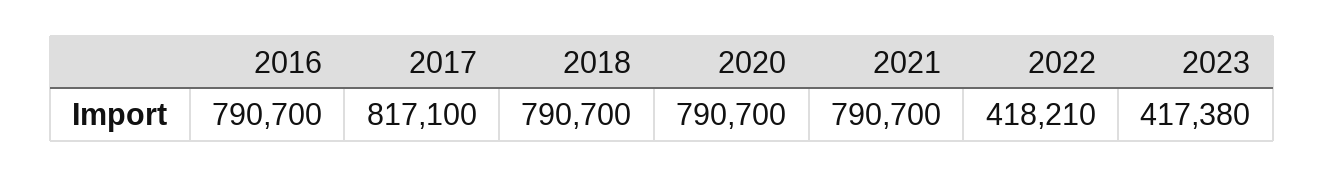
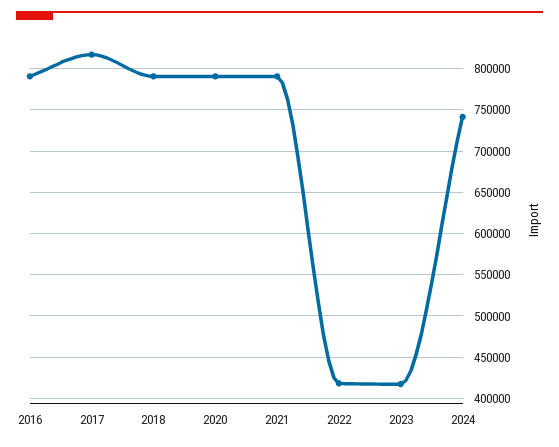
2024: none -> 740000

